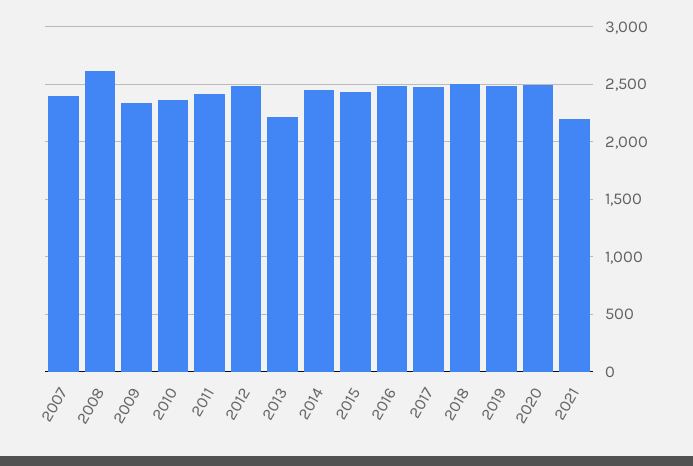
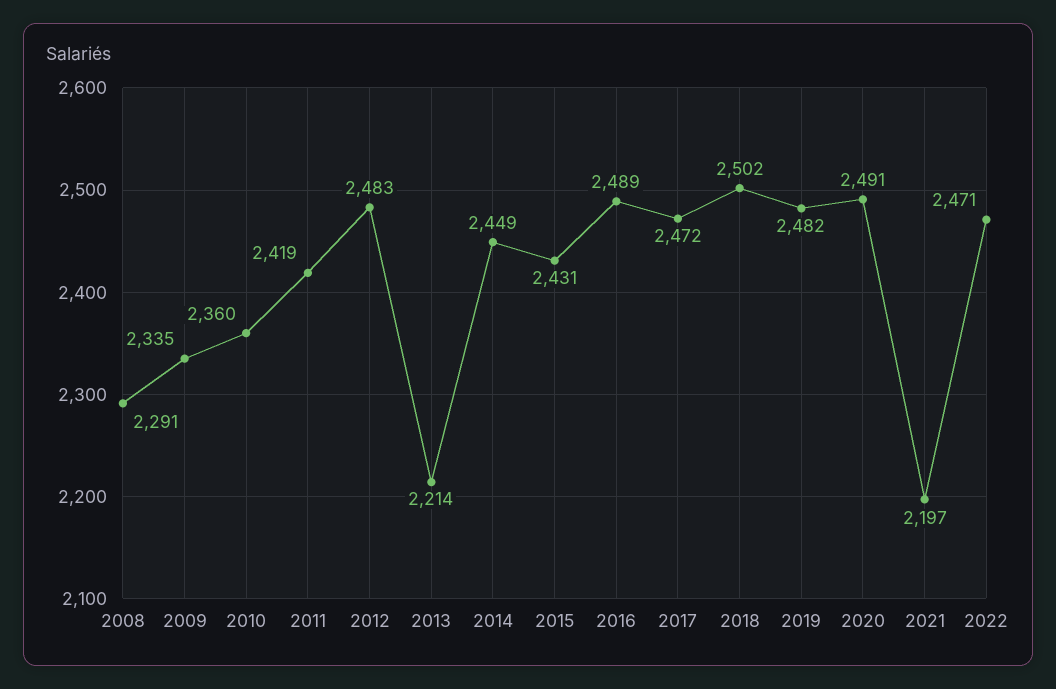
2007: 2400 -> none
2008: 2600 -> 2291
2022: none -> 2471

